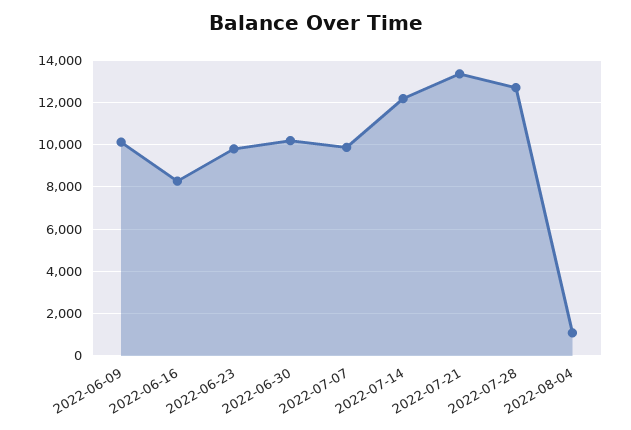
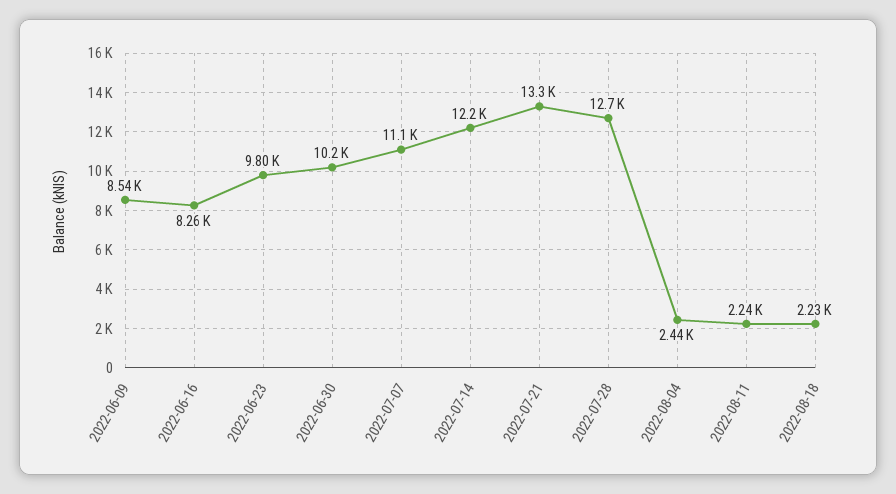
2022-06-09: 10000 -> 8540
2022-07-07: 10000 -> 11100
2022-08-04: 1000 -> 2440
2022-08-11: none -> 2240
2022-08-18: none -> 2230

